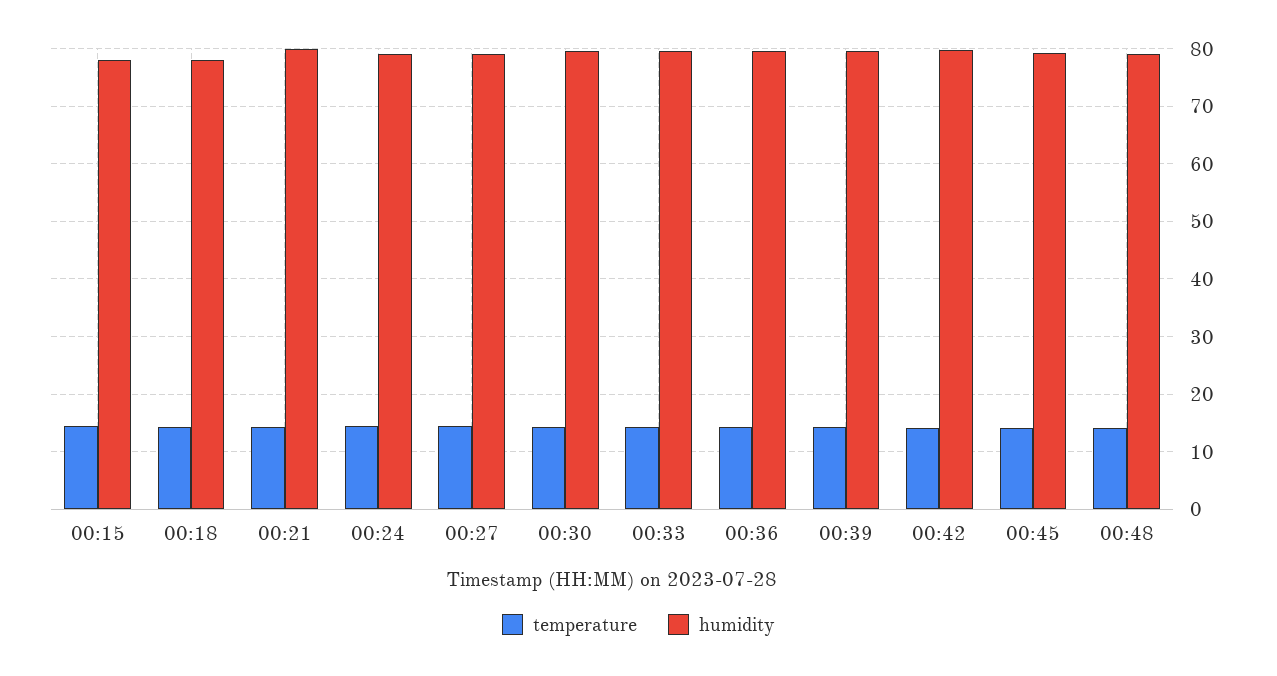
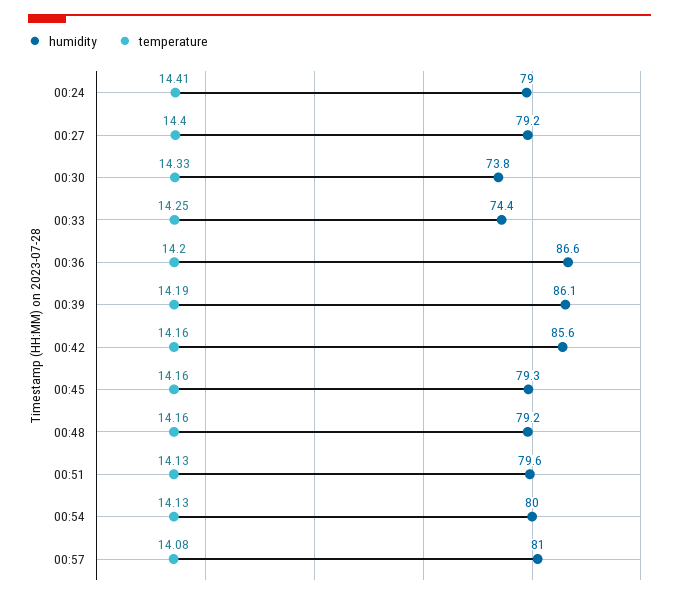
temperature, 00:15: 14 -> none
humidity, 00:15: 78 -> none
temperature, 00:18: 14 -> none
humidity, 00:18: 78 -> none
temperature, 00:21: 14 -> none
humidity, 00:21: 80 -> none
humidity, 00:30: 80 -> 73.8
humidity, 00:33: 80 -> 74.4
humidity, 00:36: 80 -> 86.6
humidity, 00:39: 80 -> 86.1
humidity, 00:42: 80 -> 85.6
humidity, 00:51: none -> 79.6
temperature, 00:51: none -> 14.13
humidity, 00:54: none -> 80
temperature, 00:54: none -> 14.13
humidity, 00:57: none -> 81
temperature, 00:57: none -> 14.08

